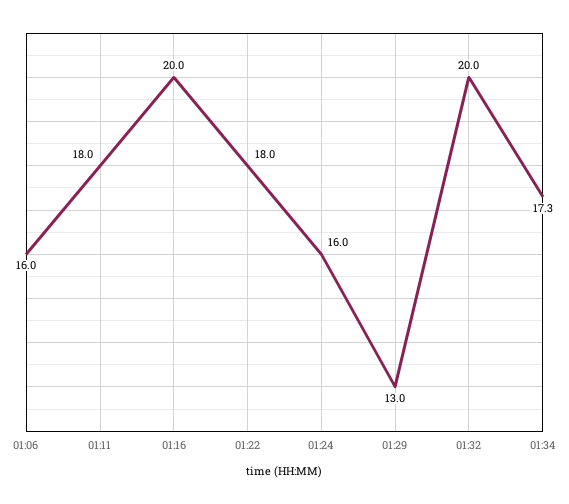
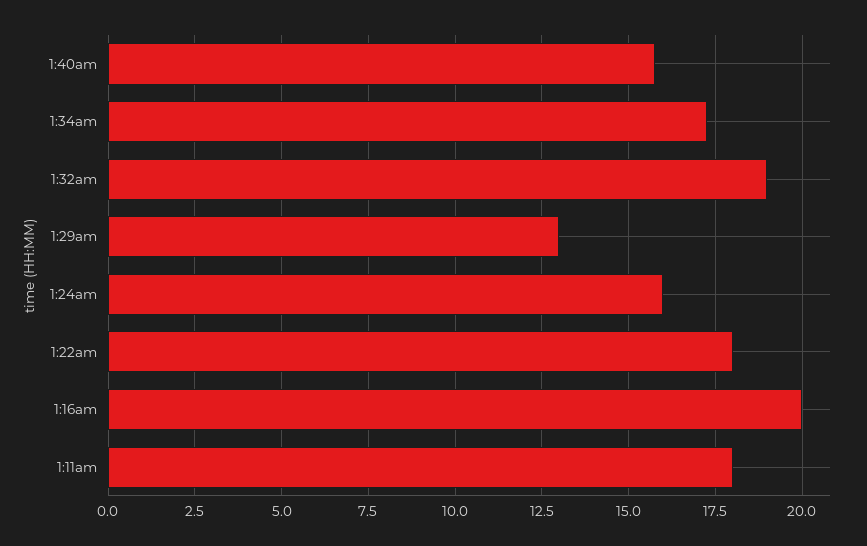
01:06: 16 -> none
01:32: 20 -> 19
1:40am: none -> 15.75

